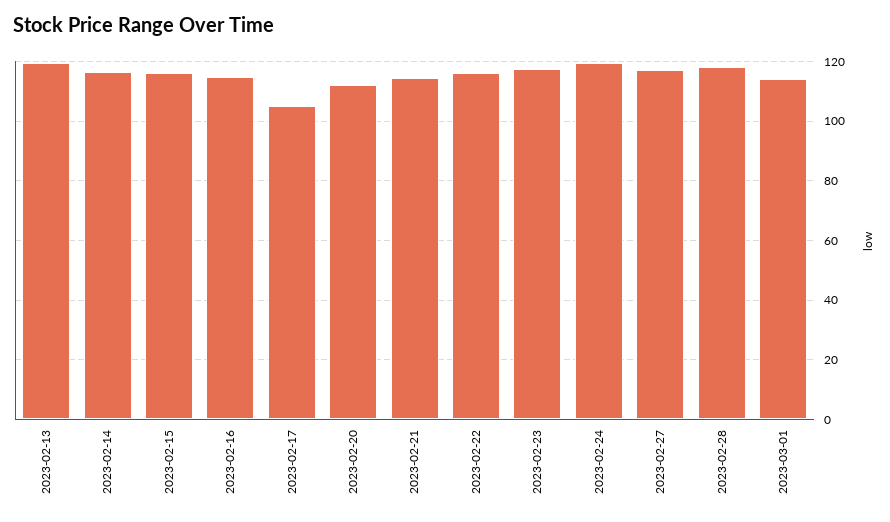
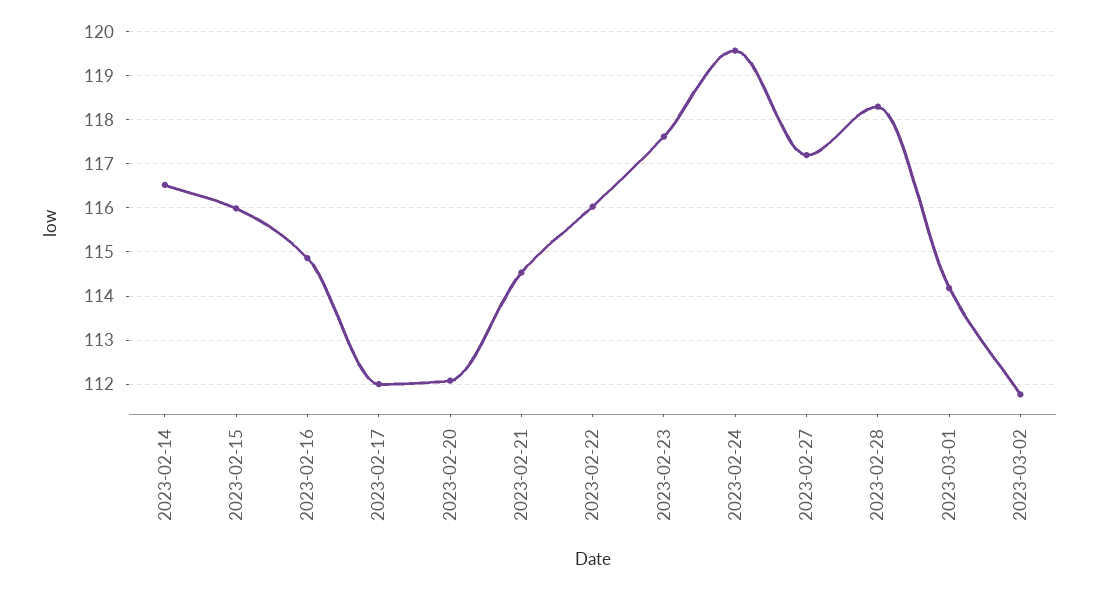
2023-02-13: 120 -> none
2023-02-17: 105 -> 112
2023-03-02: none -> 111.8

